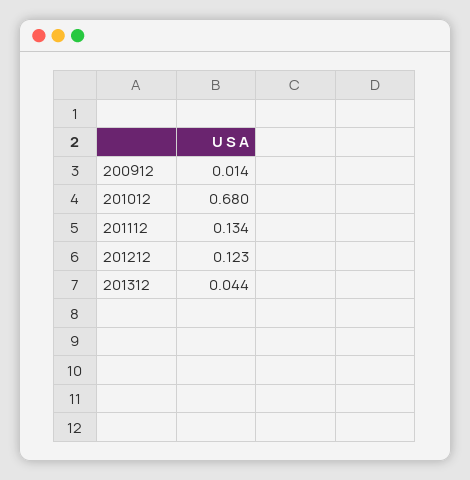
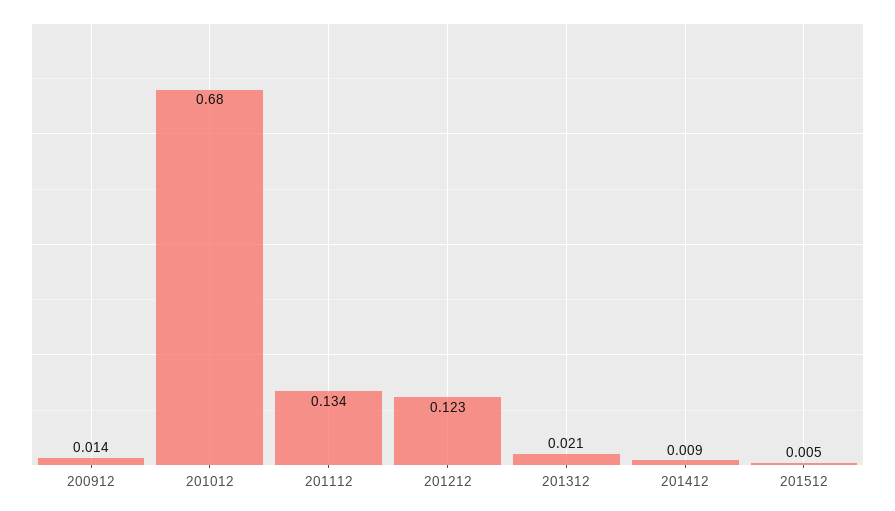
201312: 0.044 -> 0.021
201412: none -> 0.009
201512: none -> 0.005

